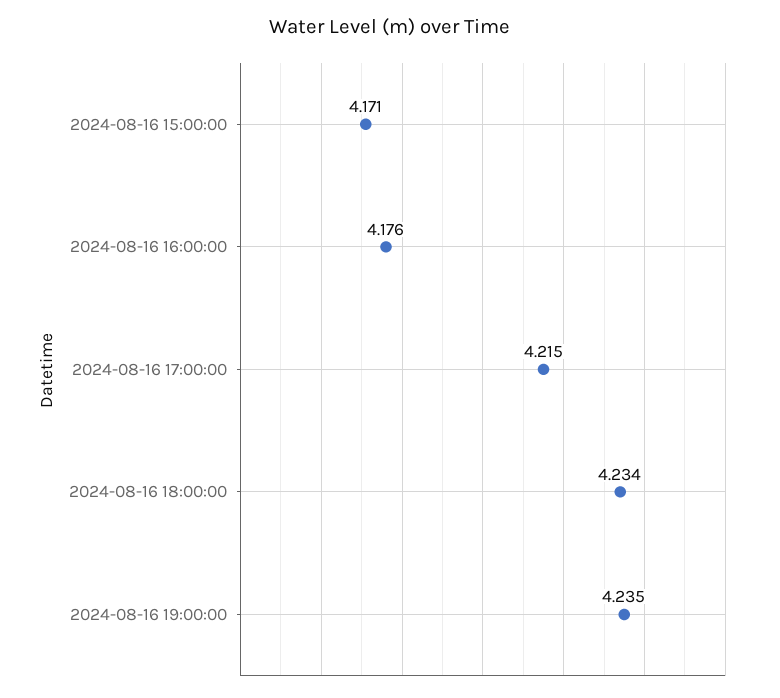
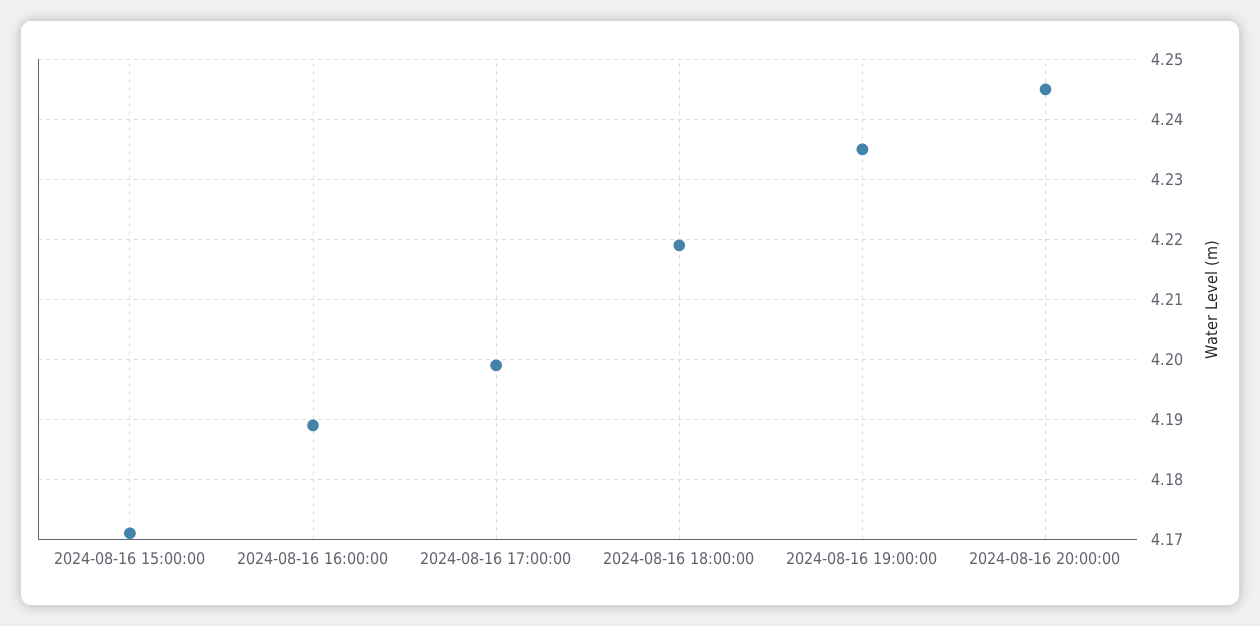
2024-08-16 16:00:00: 4.176 -> 4.19
2024-08-16 17:00:00: 4.215 -> 4.2
2024-08-16 18:00:00: 4.234 -> 4.22
2024-08-16 20:00:00: none -> 4.245

